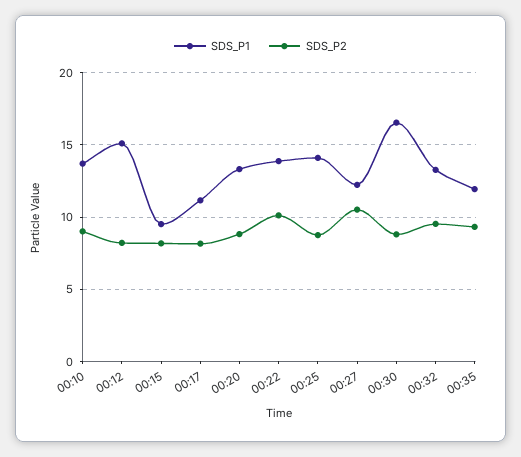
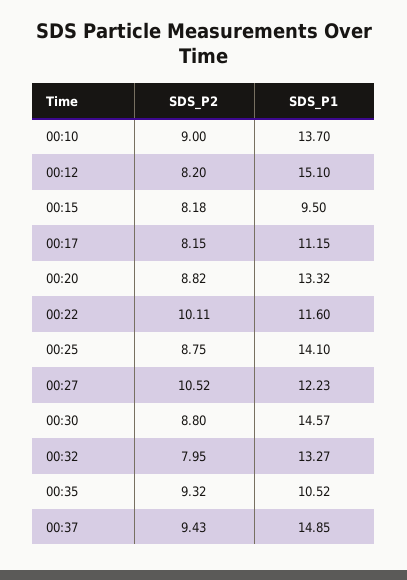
SDS_P1, 00:22: 14 -> 11.6
SDS_P1, 00:30: 16.5 -> 14.57
SDS_P2, 00:32: 9.5 -> 7.95
SDS_P1, 00:35: 12 -> 10.52
SDS_P2, 00:37: none -> 9.43
SDS_P1, 00:37: none -> 14.85

